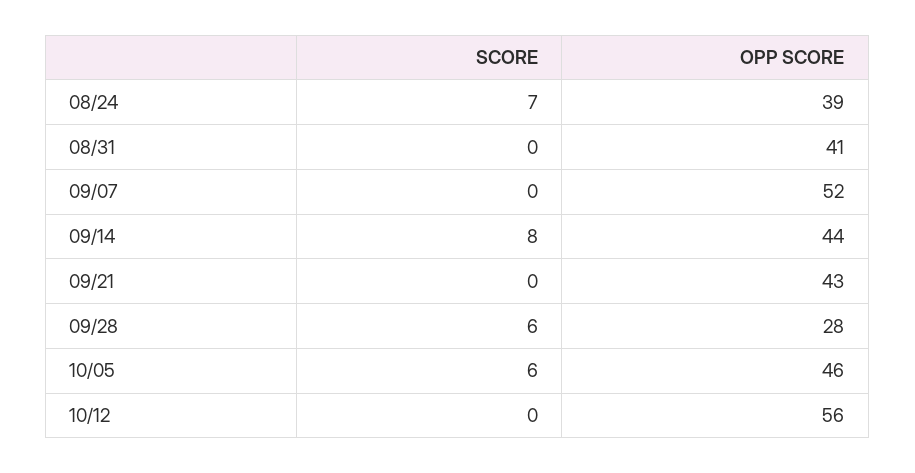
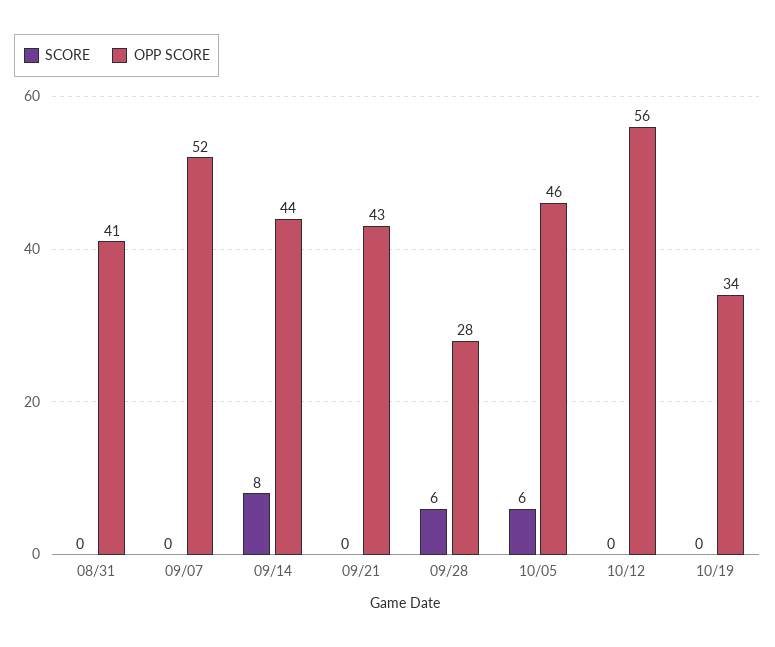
SCORE, 08/24: 7 -> none
OPP SCORE, 08/24: 39 -> none
SCORE, 10/19: none -> 0
OPP SCORE, 10/19: none -> 34

